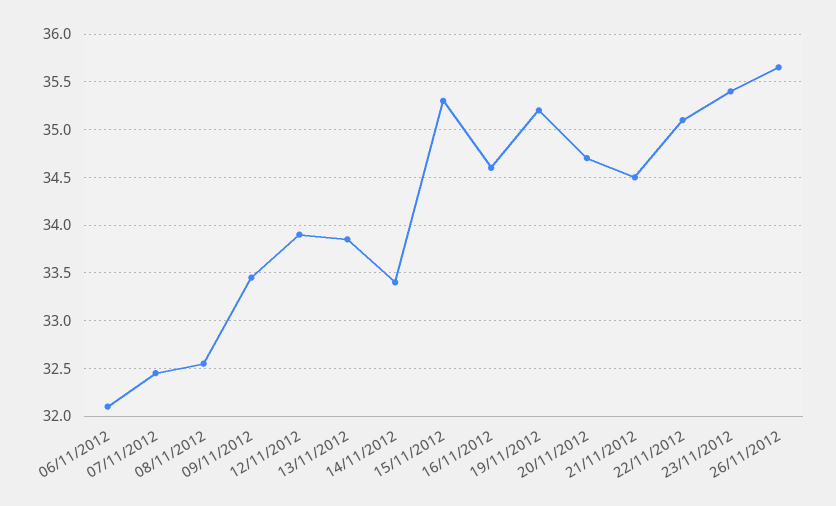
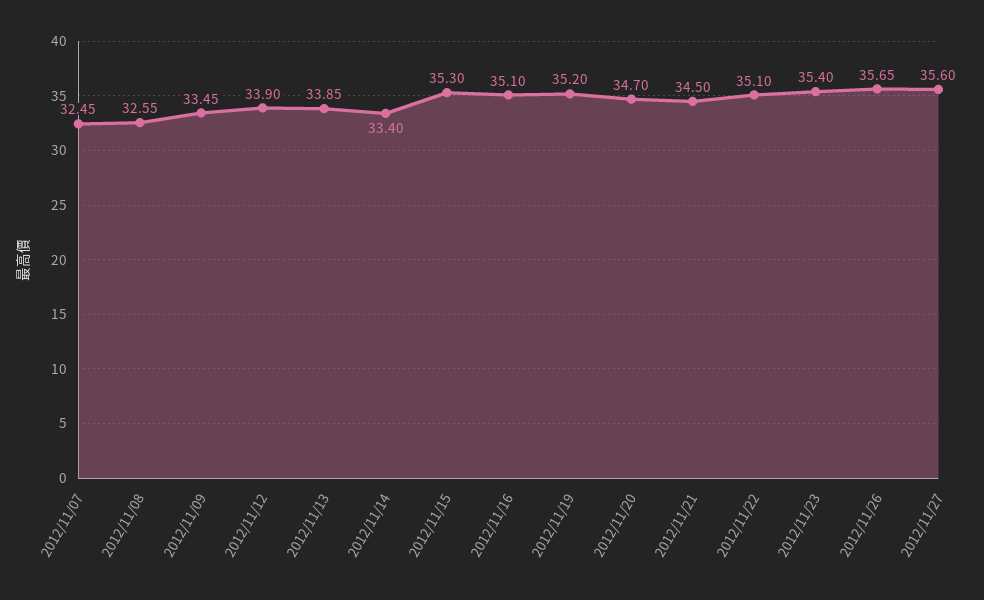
06/11/2012: 32.1 -> none
16/11/2012: 34.6 -> 35.1
2012/11/27: none -> 35.6

